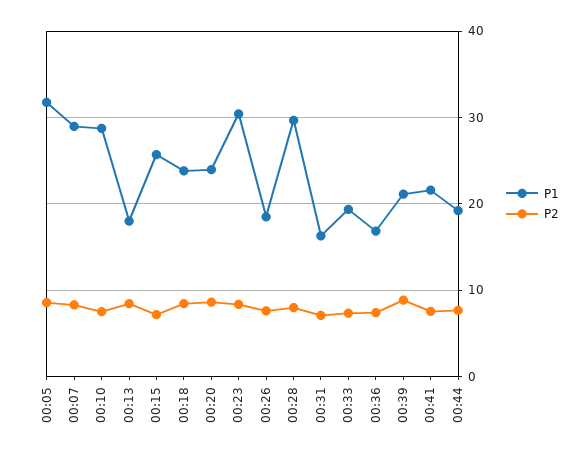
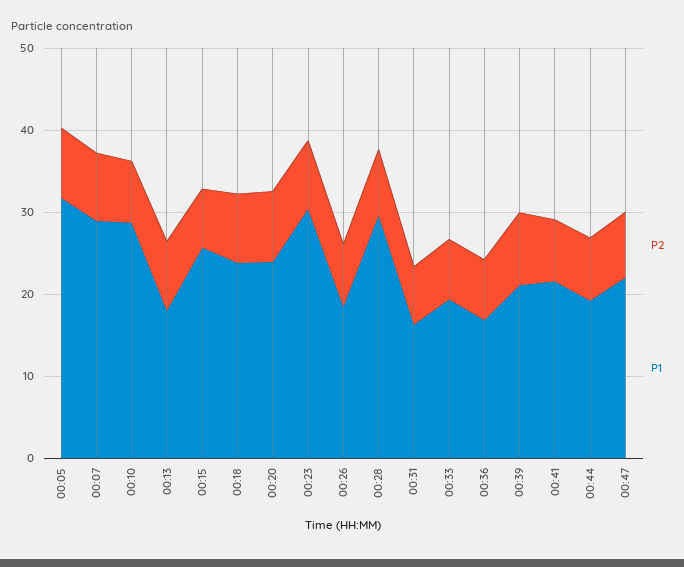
P2, 00:47: none -> 8
P1, 00:47: none -> 22

